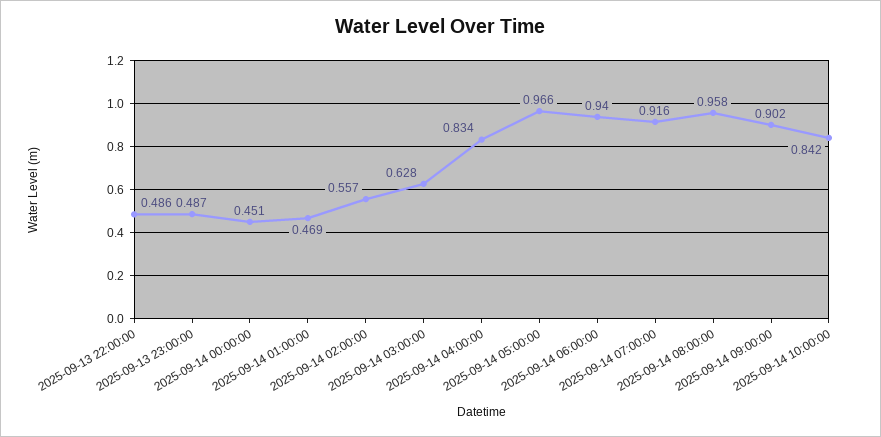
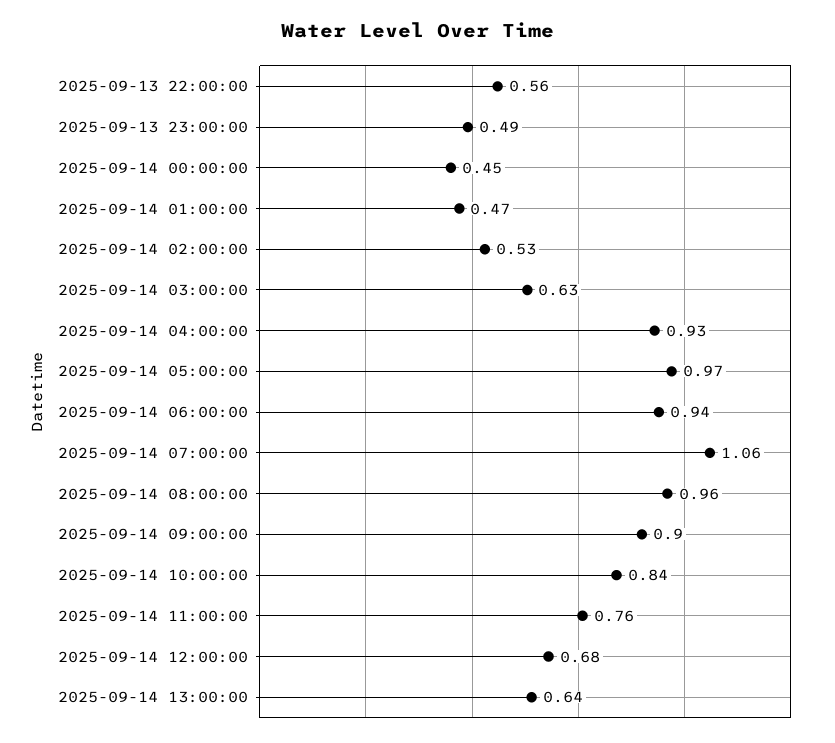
2025-09-13 22:00:00: 0.486 -> 0.56
2025-09-14 02:00:00: 0.557 -> 0.53
2025-09-14 04:00:00: 0.834 -> 0.93
2025-09-14 07:00:00: 0.916 -> 1.06
2025-09-14 11:00:00: none -> 0.76
2025-09-14 12:00:00: none -> 0.68
2025-09-14 13:00:00: none -> 0.64

